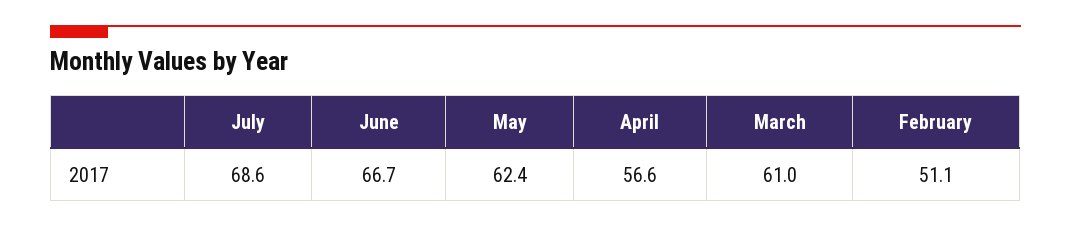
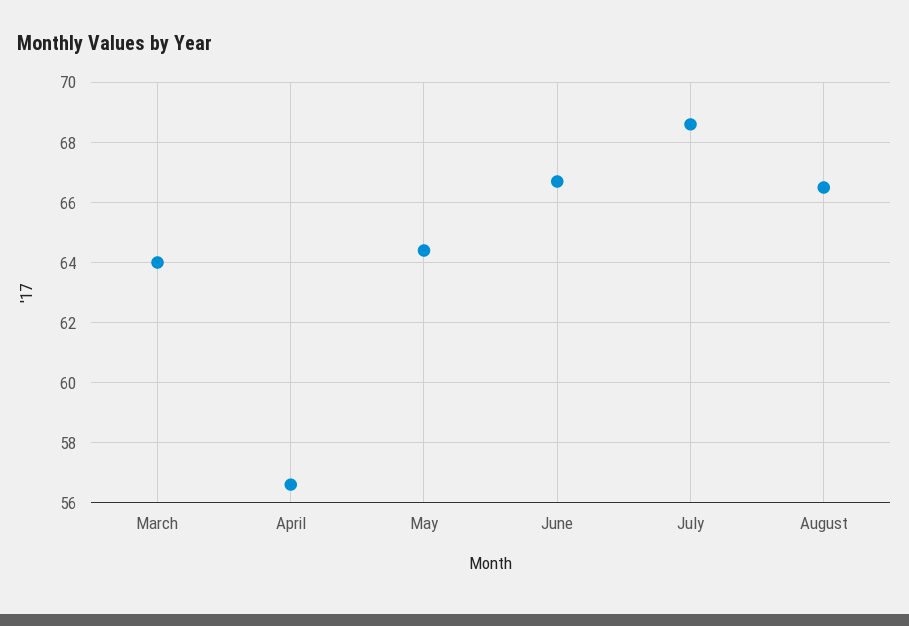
May: 62.4 -> 64.5
March: 61 -> 64
February: 51.1 -> none
August: none -> 66.5

